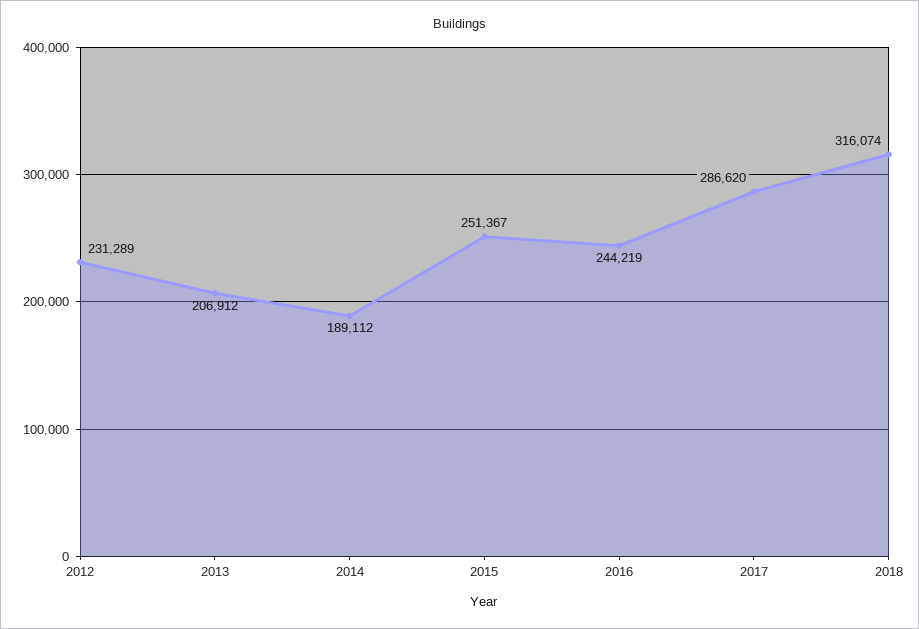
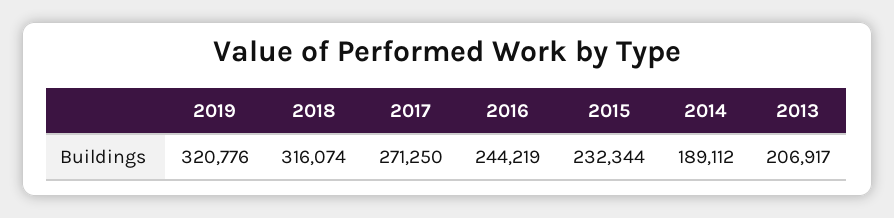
2012: 231289 -> none
2013: 206912 -> 206917
2015: 251367 -> 232344
2017: 286620 -> 271250
2019: none -> 320776

